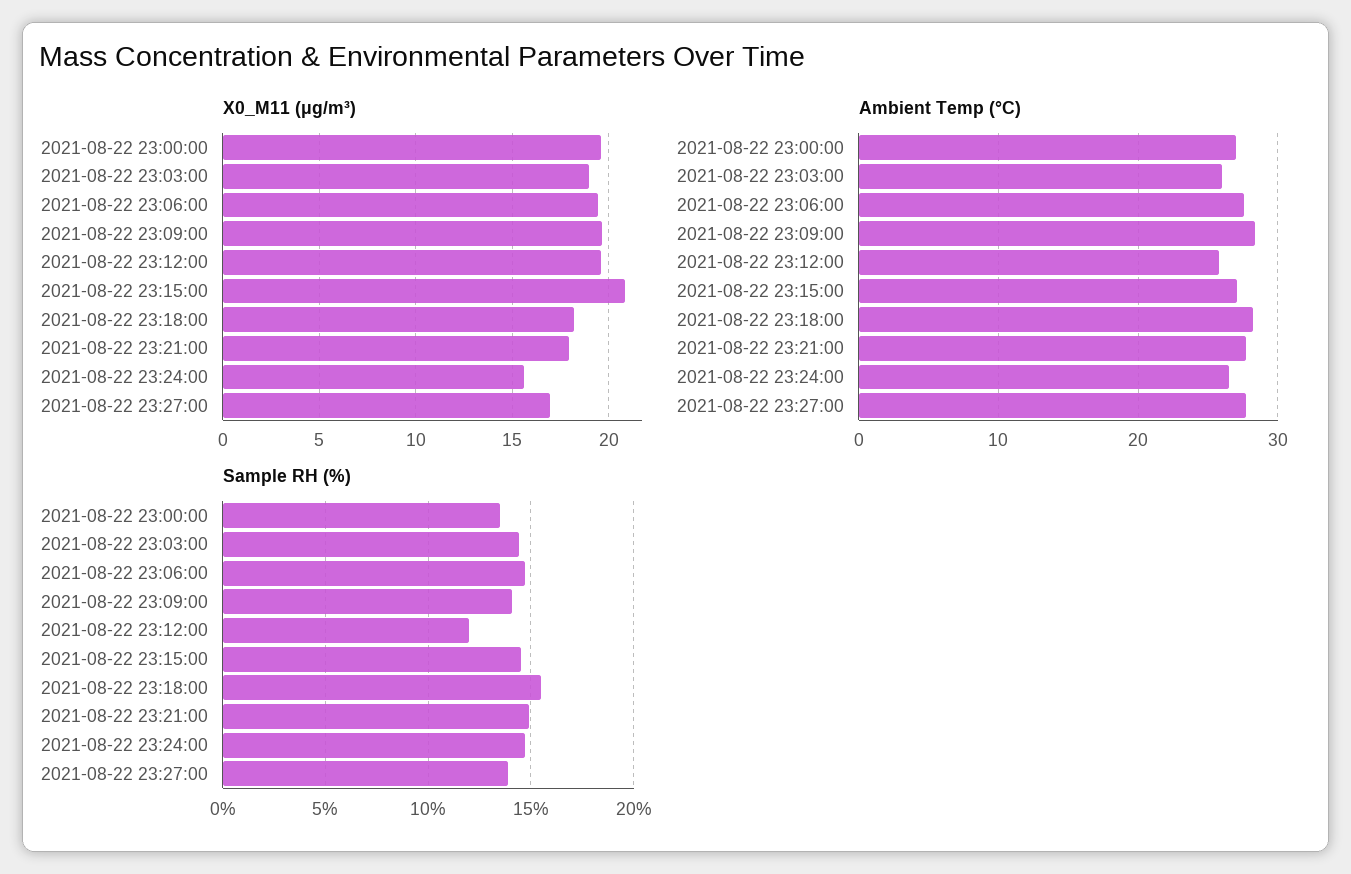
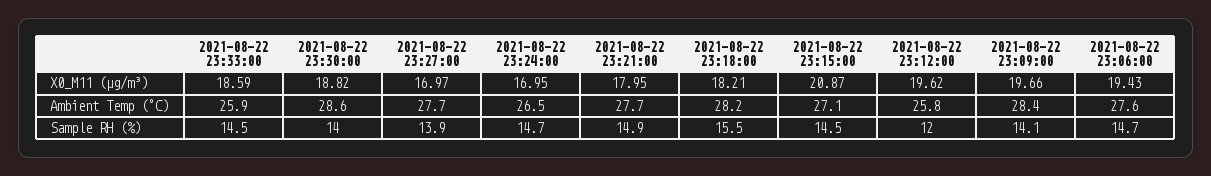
X0_M11 (μg/m³), 2021-08-22 23:00:00: 19.5 -> none
X0_M11 (μg/m³), 2021-08-22 23:03:00: 19 -> none
X0_M11 (μg/m³), 2021-08-22 23:24:00: 15.5 -> 16.95
Ambient Temp (°C), 2021-08-22 23:00:00: 27 -> none
Ambient Temp (°C), 2021-08-22 23:03:00: 26 -> none
Sample RH (%), 2021-08-22 23:00:00: 13.5 -> none
Sample RH (%), 2021-08-22 23:03:00: 14.5 -> none
X0_M11 (μg/m³), 2021-08-22 23:33:00: none -> 18.59
X0_M11 (μg/m³), 2021-08-22 23:30:00: none -> 18.82
Ambient Temp (°C), 2021-08-22 23:33:00: none -> 25.9
Ambient Temp (°C), 2021-08-22 23:30:00: none -> 28.6
Sample RH (%), 2021-08-22 23:33:00: none -> 14.5
Sample RH (%), 2021-08-22 23:30:00: none -> 14

